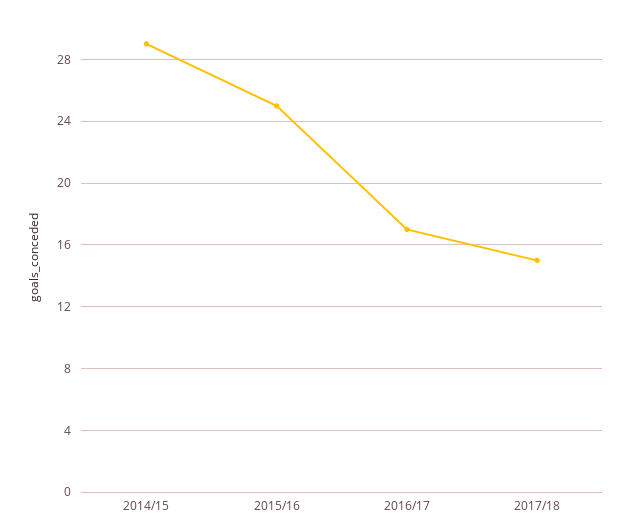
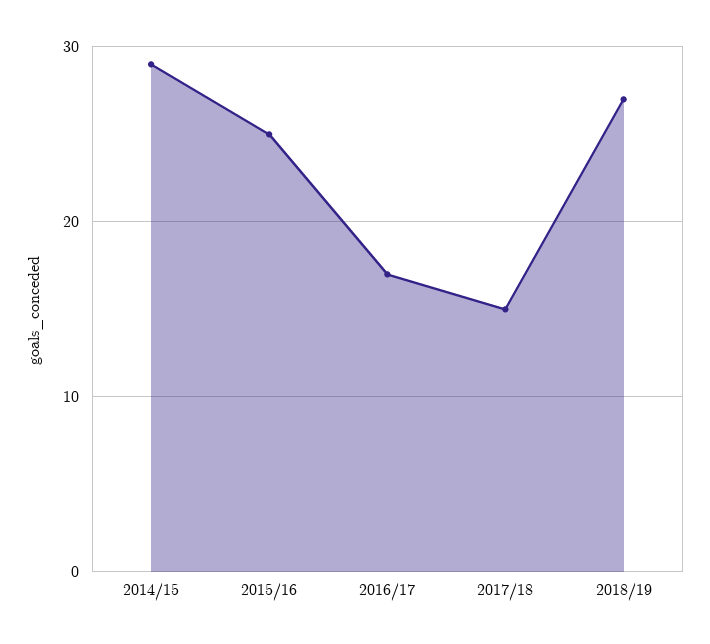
2018/19: none -> 27

